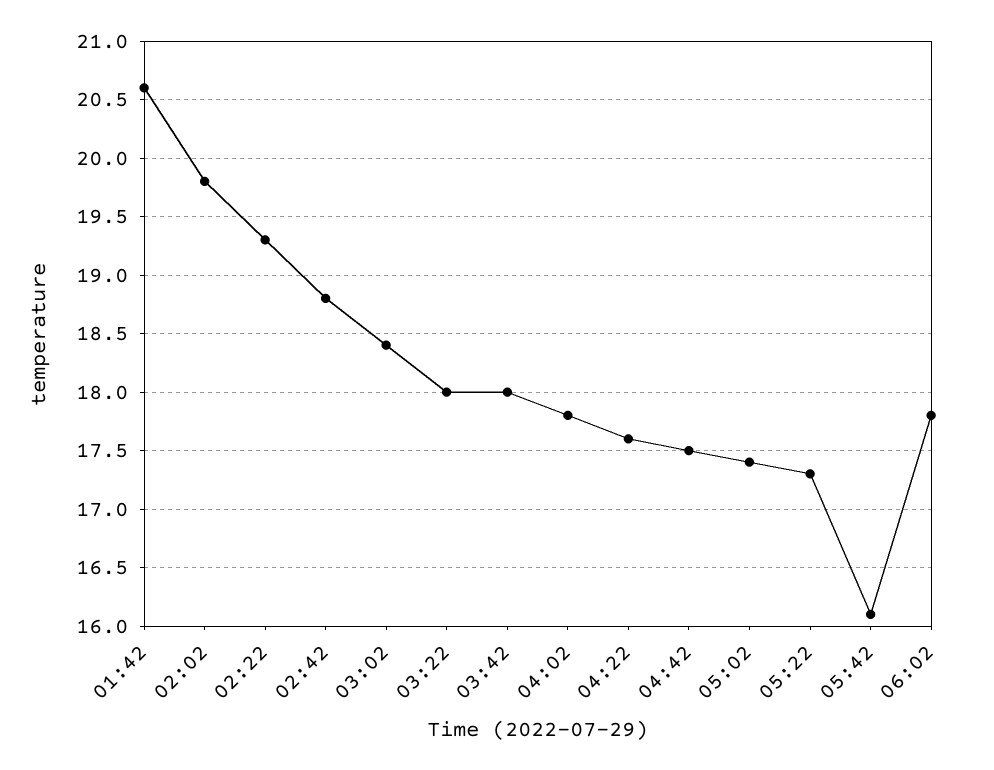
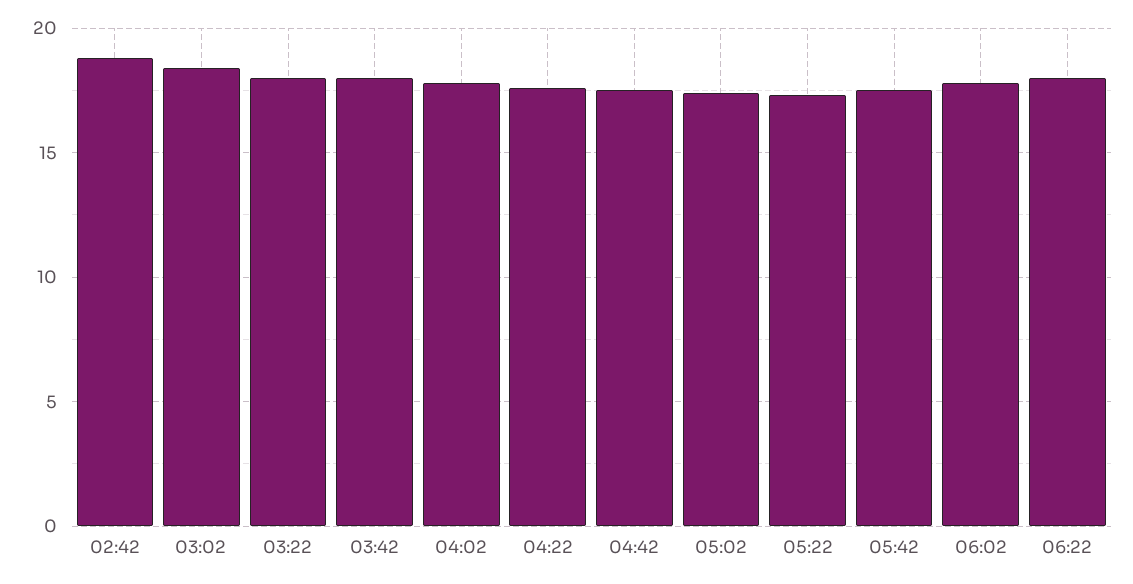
01:42: 20.6 -> none
02:02: 19.8 -> none
02:22: 19.3 -> none
05:42: 16.1 -> 17.5
06:22: none -> 18

